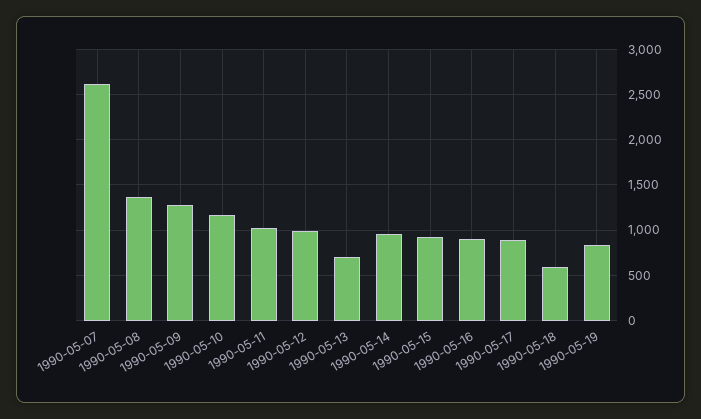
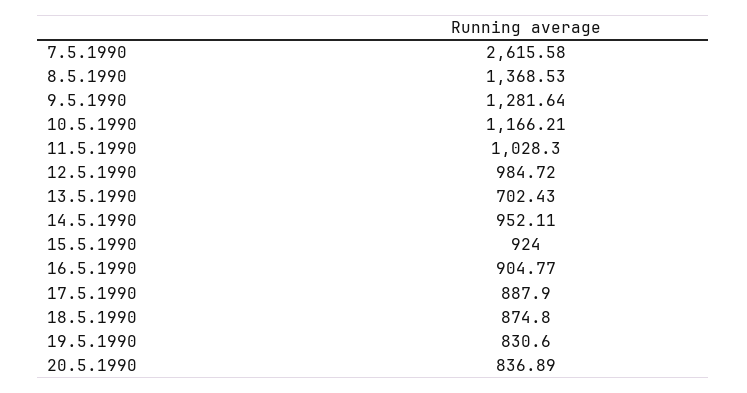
1990-05-18: 600 -> 874.8
20.5.1990: none -> 836.89

